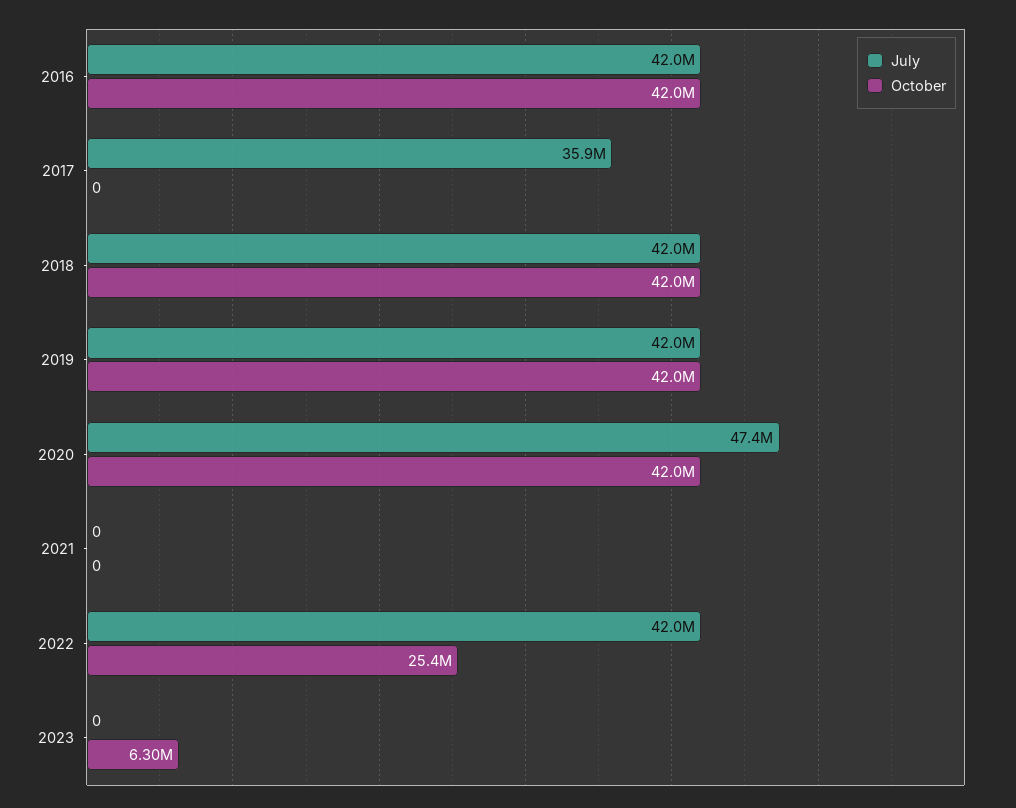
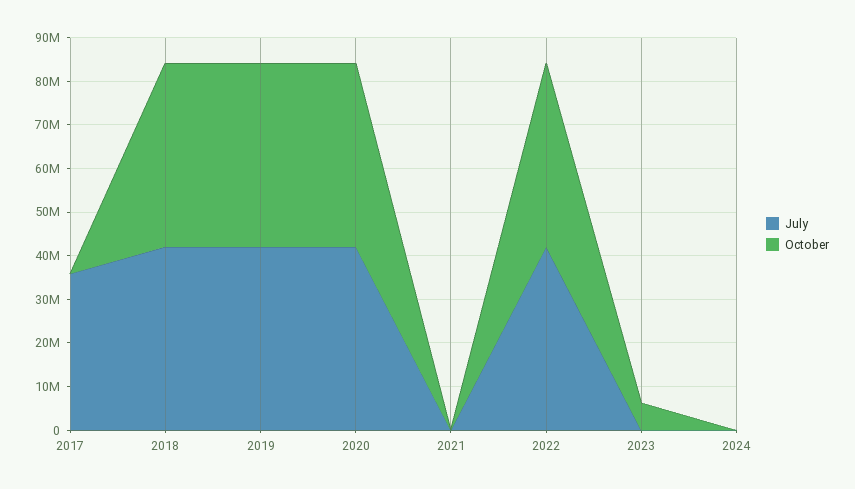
July, 2016: 42000000 -> none
October, 2016: 42000000 -> none
July, 2020: 47400000 -> 42000000
October, 2022: 25400000 -> 42000000
July, 2024: none -> 0
October, 2024: none -> 0

